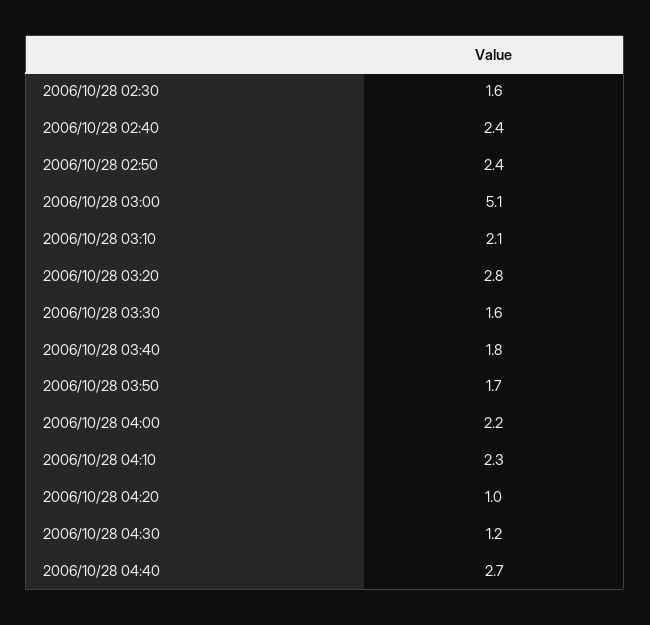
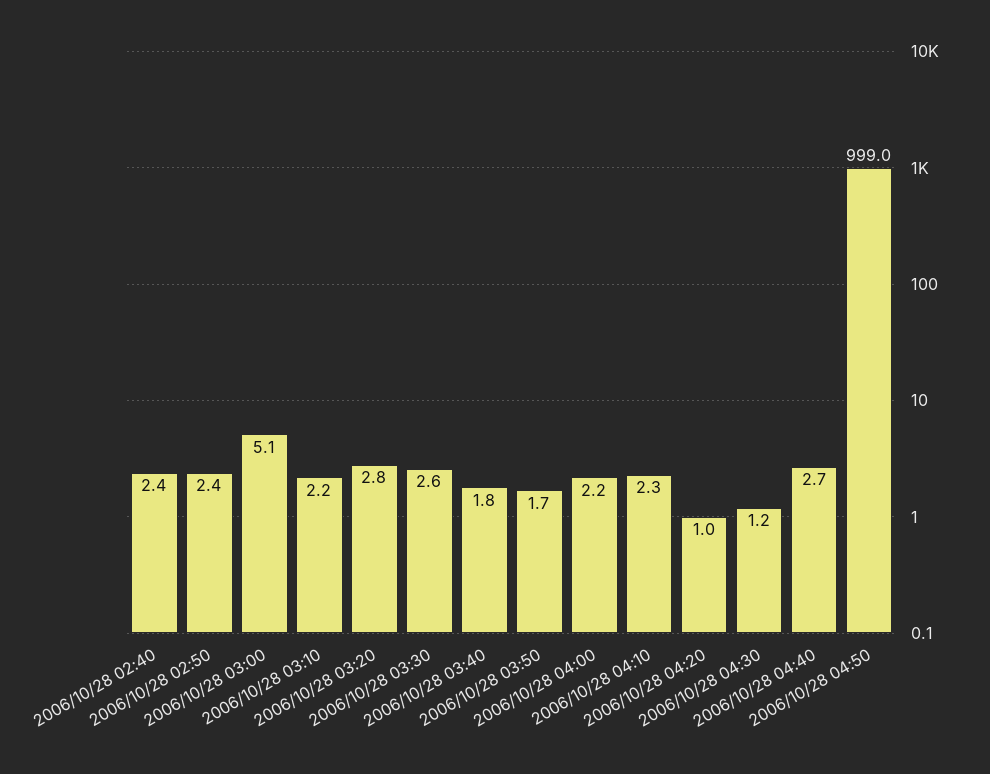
2006/10/28 02:30: 1.6 -> none
2006/10/28 03:10: 2.1 -> 2.2
2006/10/28 03:30: 1.6 -> 2.6
2006/10/28 04:50: none -> 999

